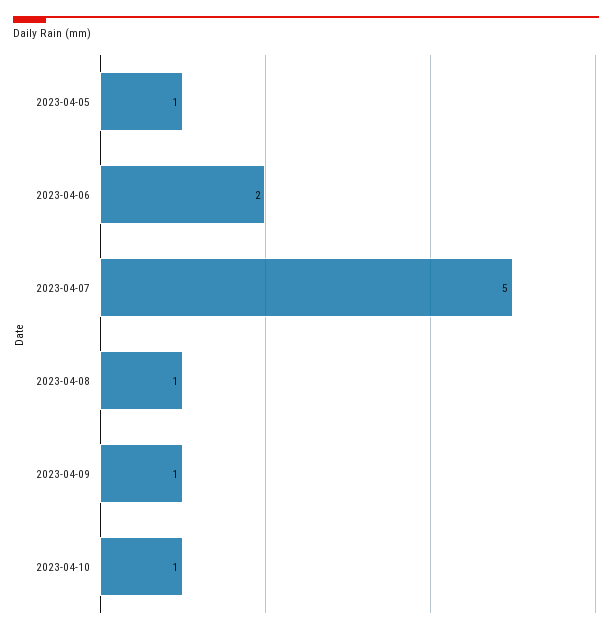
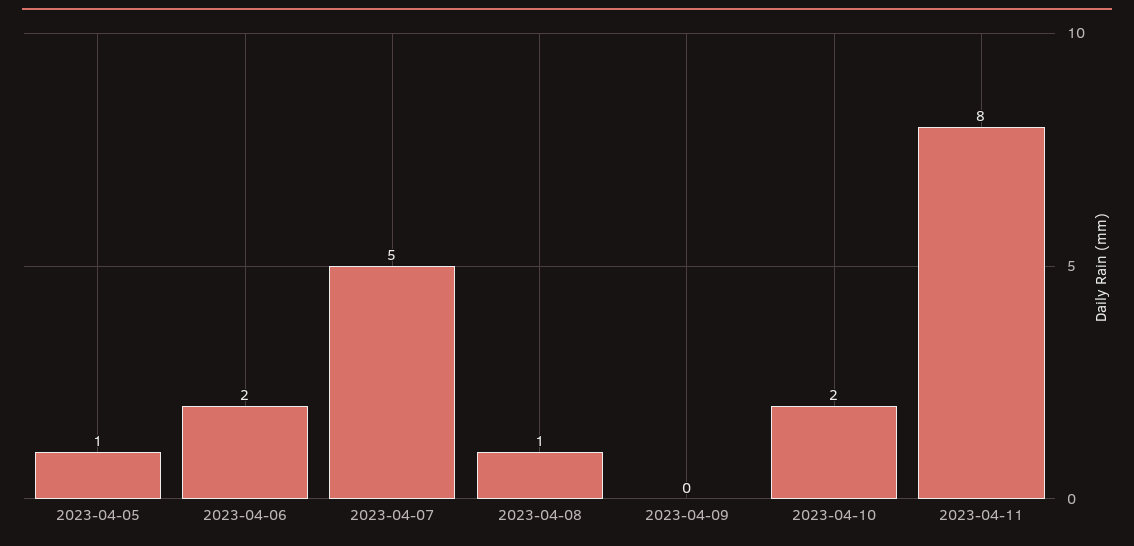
2023-04-09: 1 -> 0
2023-04-10: 1 -> 2
2023-04-11: none -> 8

